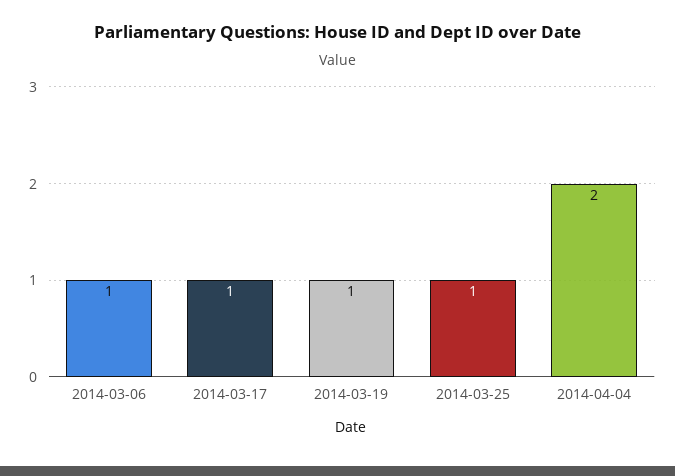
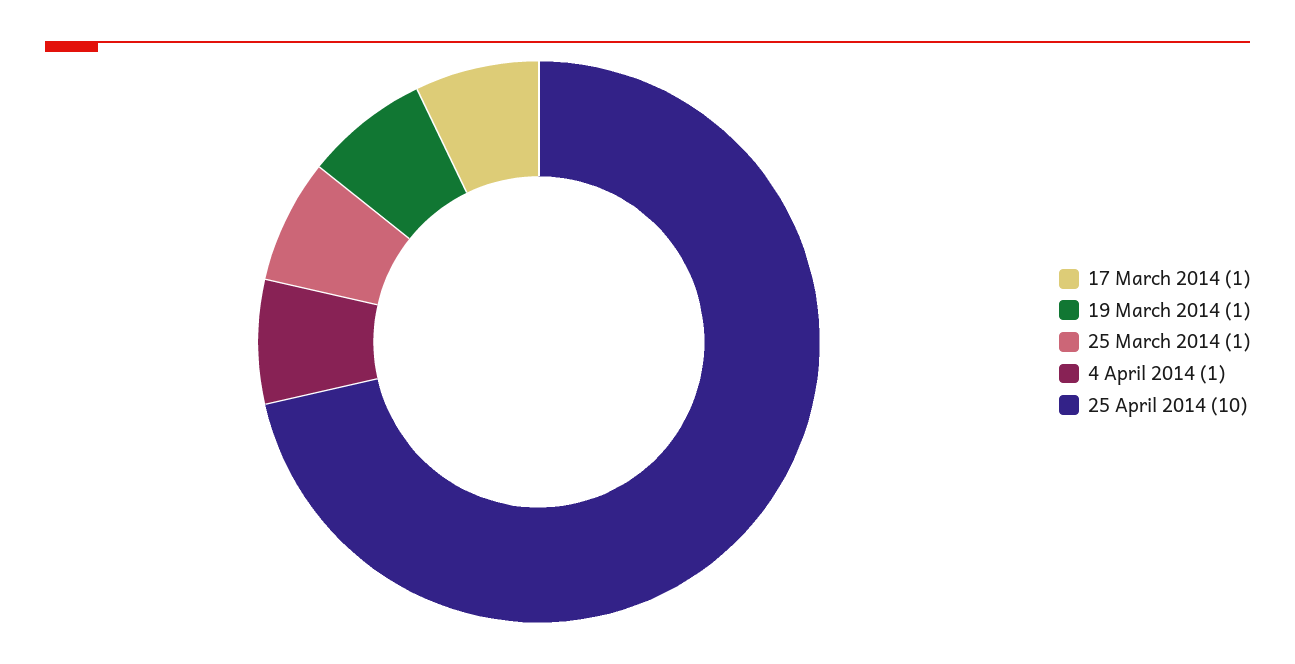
2014-03-06: 1 -> none
2014-04-04: 2 -> 1
25 April 2014: none -> 10

